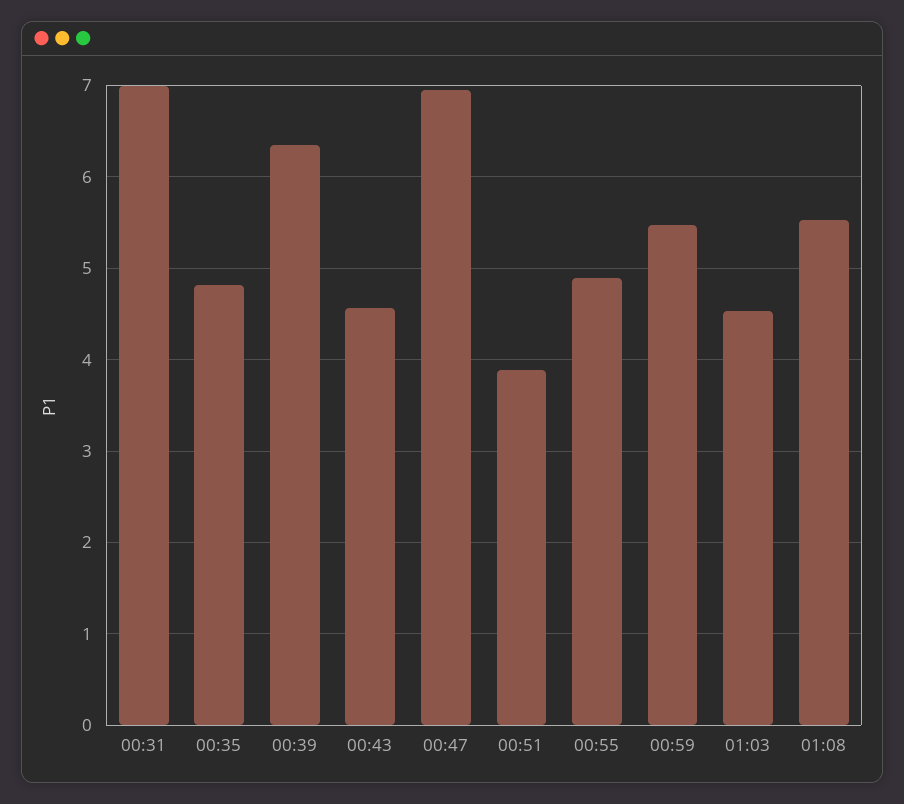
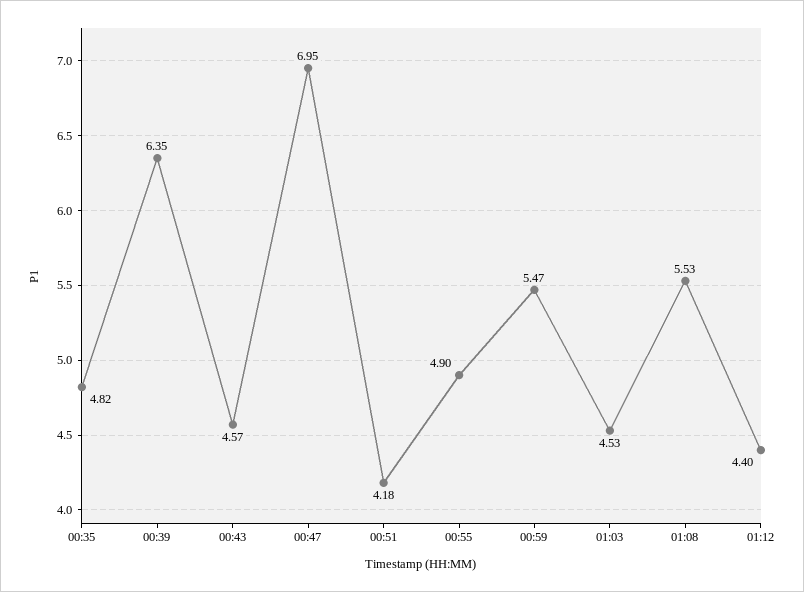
00:31: 7 -> none
00:51: 3.9 -> 4.18
01:12: none -> 4.4

